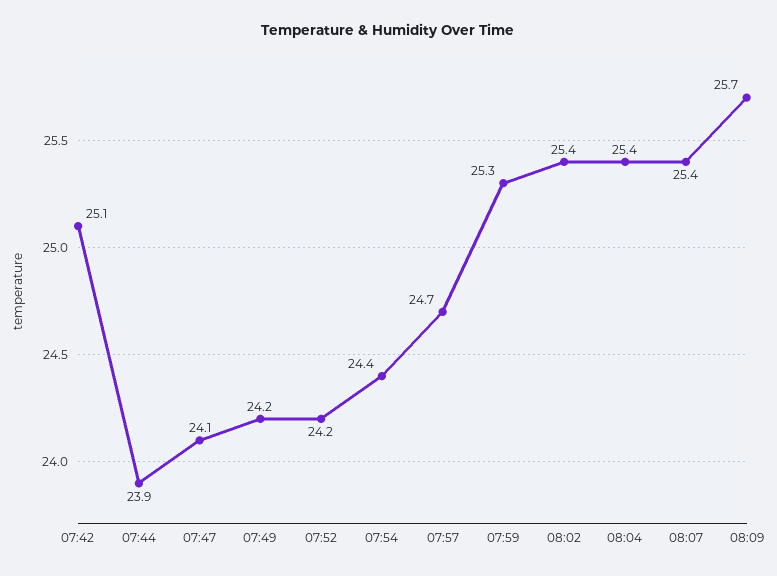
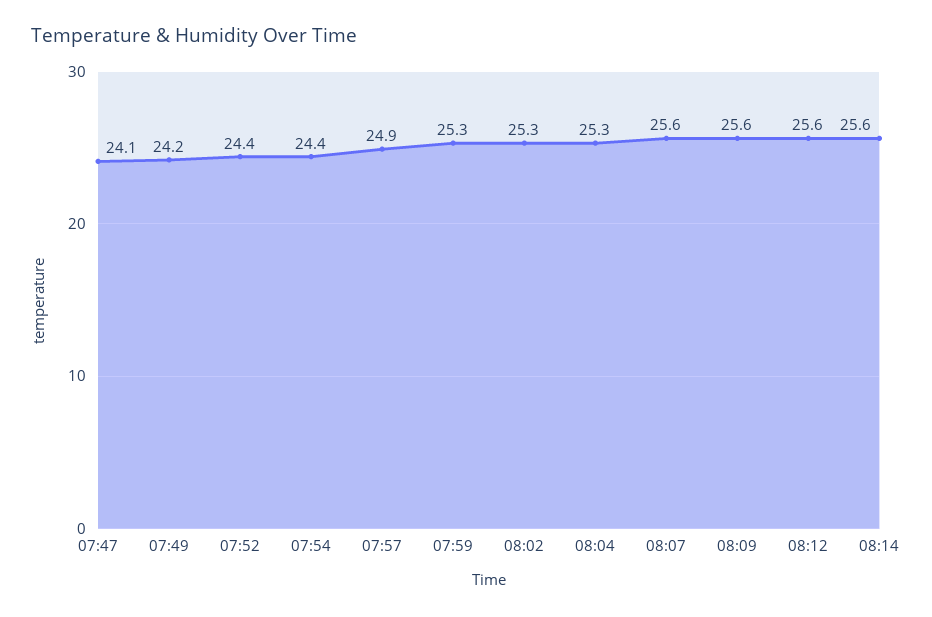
07:42: 25.1 -> none
07:44: 23.9 -> none
07:52: 24.2 -> 24.4
07:57: 24.7 -> 24.9
08:02: 25.4 -> 25.3
08:04: 25.4 -> 25.3
08:07: 25.4 -> 25.6
08:09: 25.7 -> 25.6
08:12: none -> 25.6
08:14: none -> 25.6

